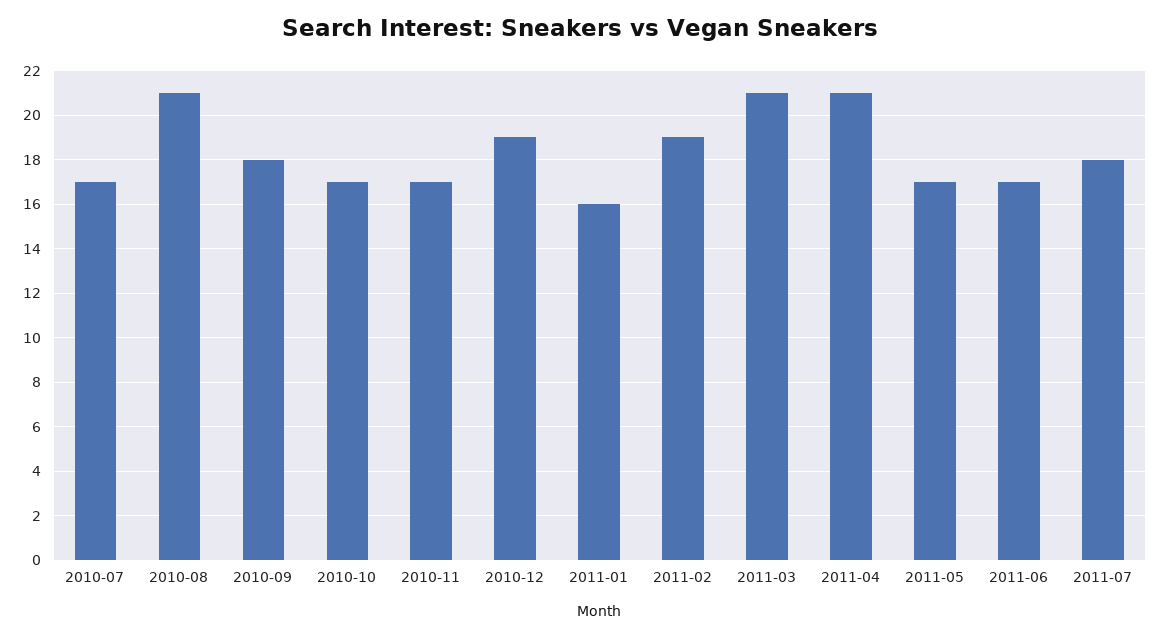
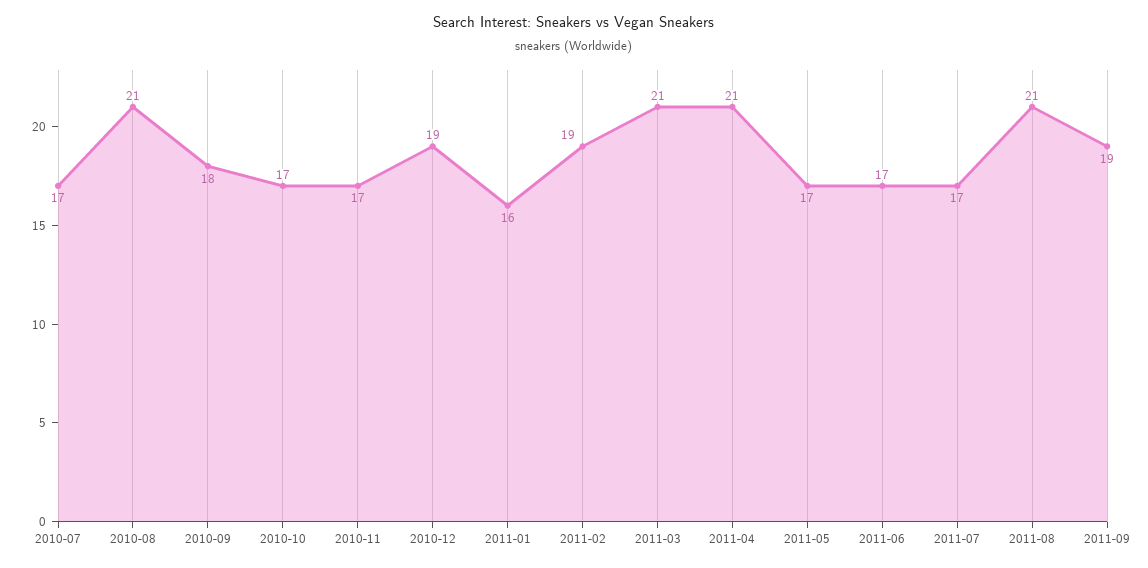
2011-07: 18 -> 17
2011-08: none -> 21
2011-09: none -> 19

